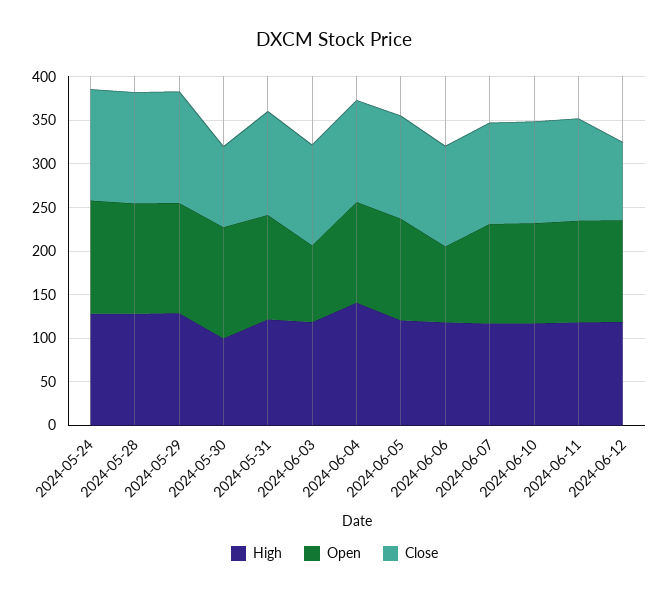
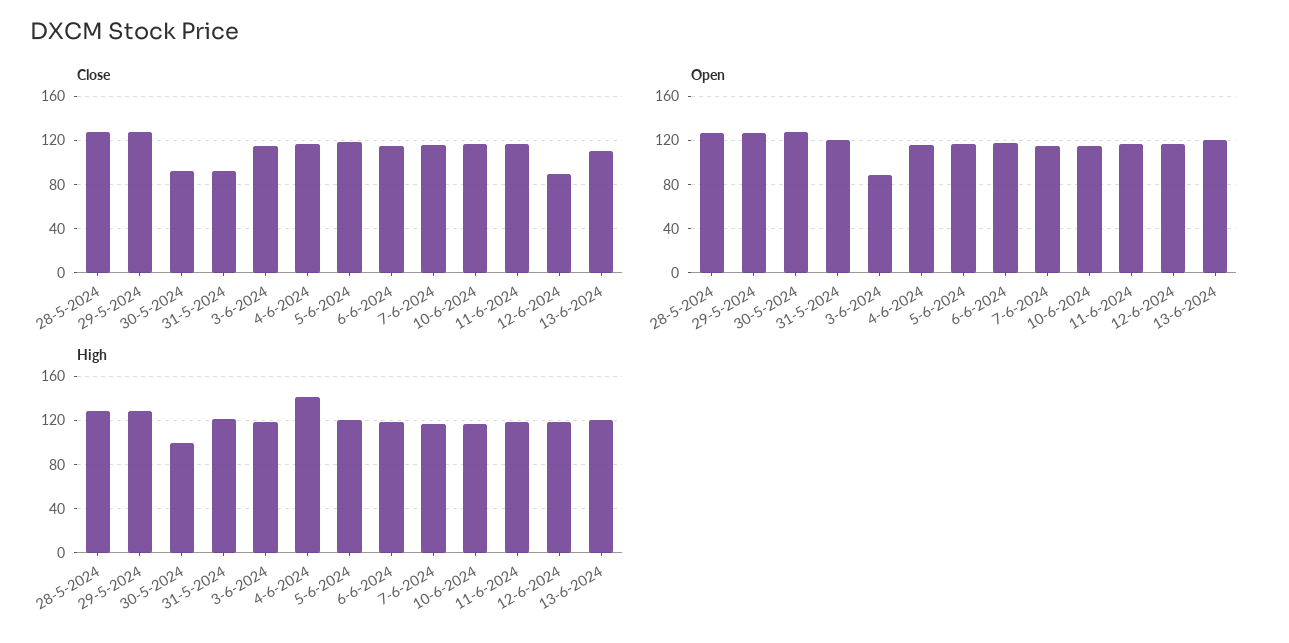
High, 2024-05-24: 130 -> none
Open, 2024-05-24: 130 -> none
Close, 2024-05-24: 130 -> none
Close, 2024-05-31: 120 -> 90
Open, 2024-06-06: 90 -> 120
Close, 13-6-2024: none -> 110
Open, 13-6-2024: none -> 120
High, 13-6-2024: none -> 120

